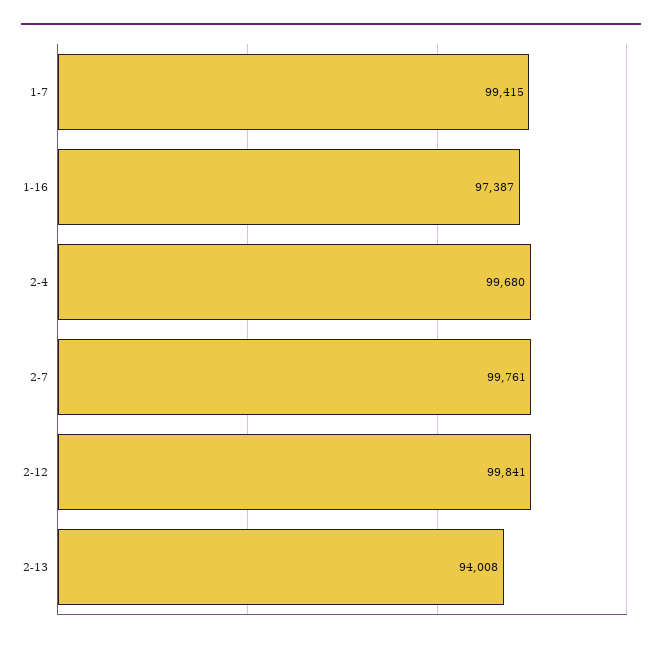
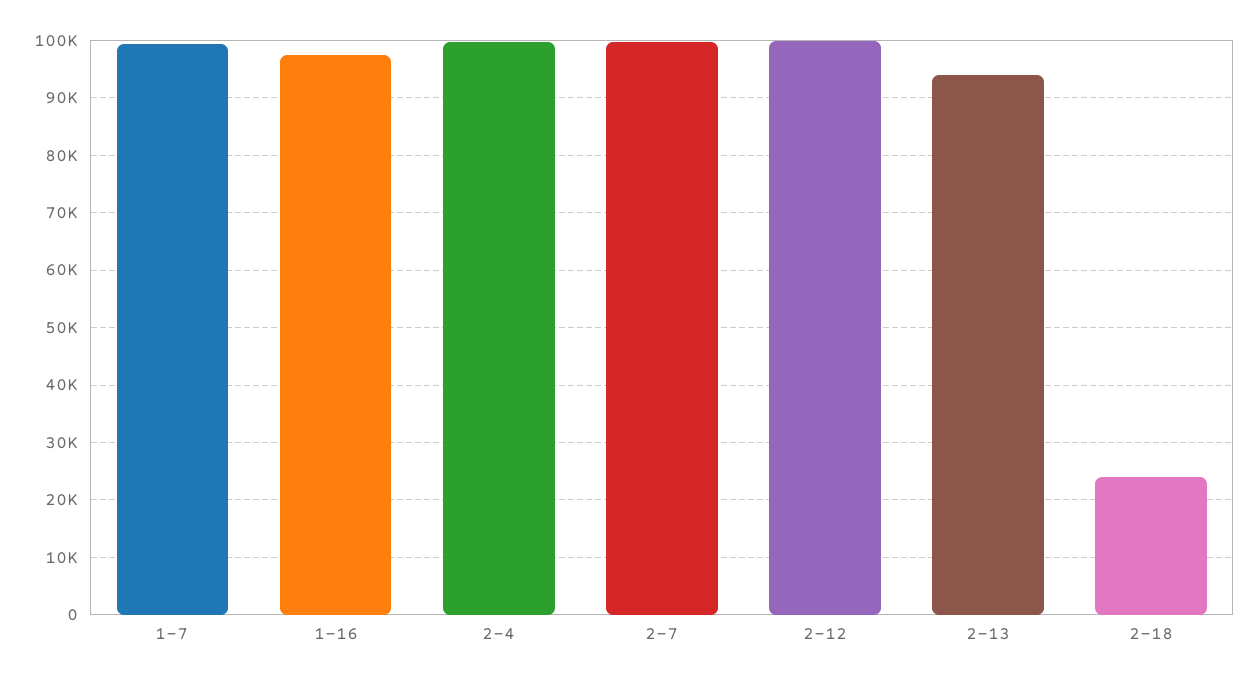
2-18: none -> 24000

